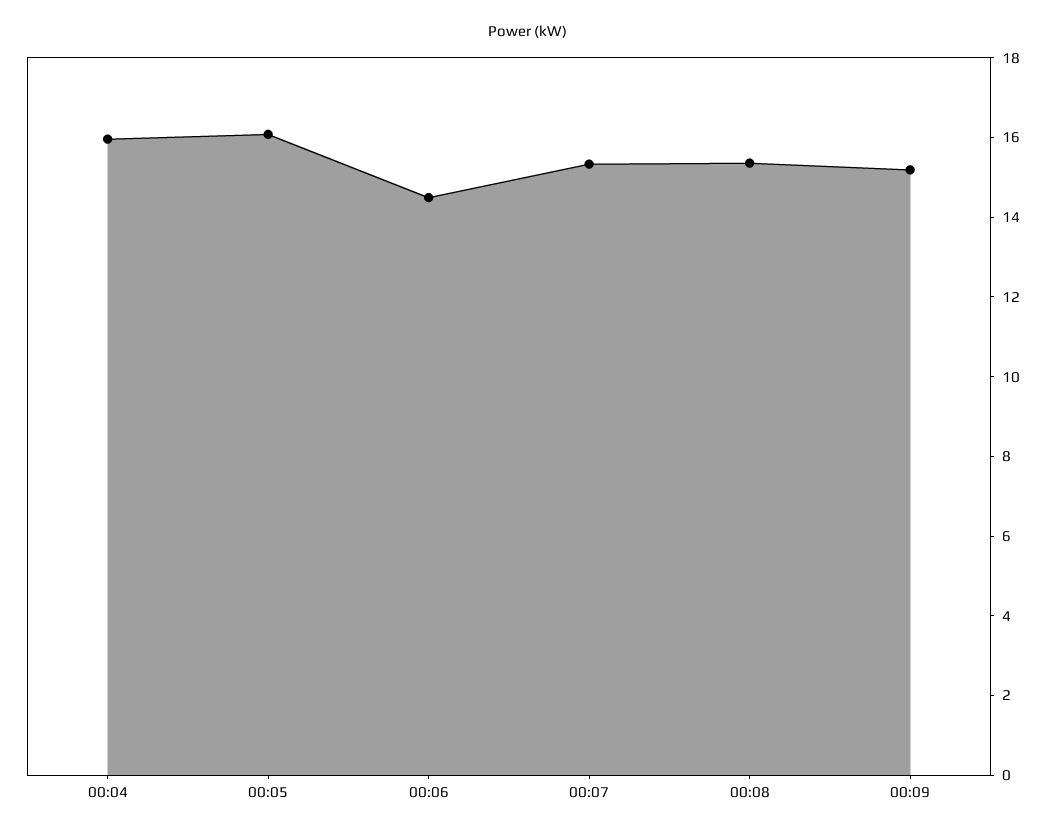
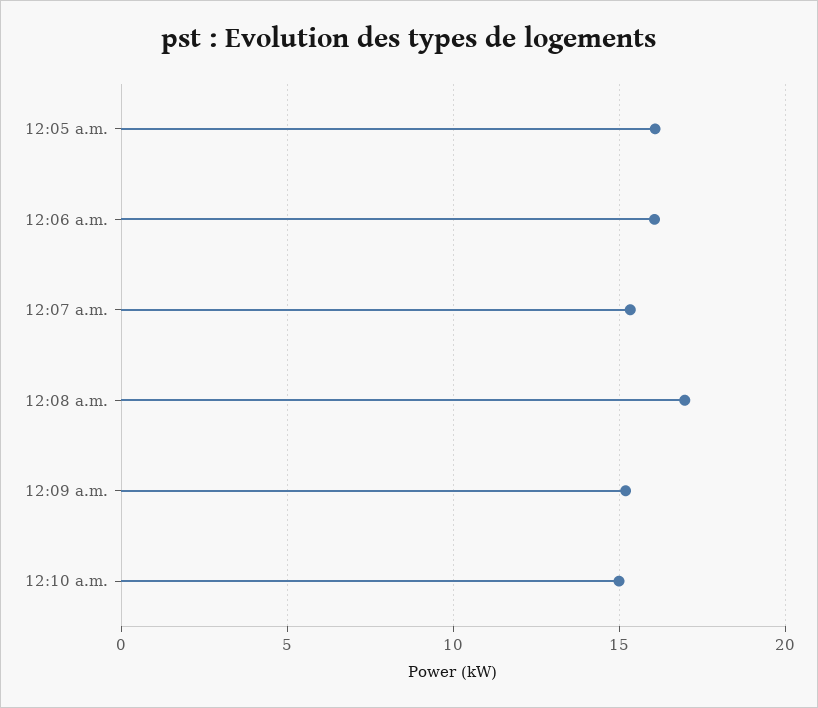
00:04: 16 -> none
00:06: 14.5 -> 16
00:08: 15.5 -> 17
12:10 a.m.: none -> 15

